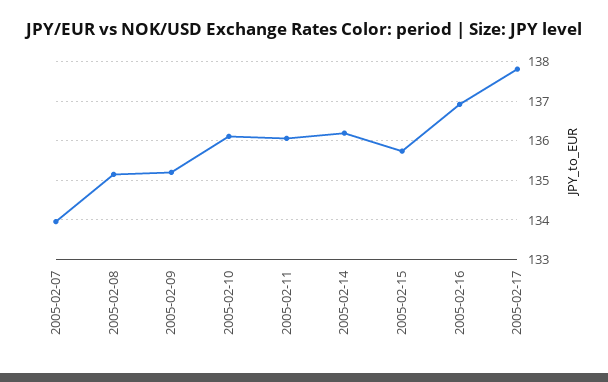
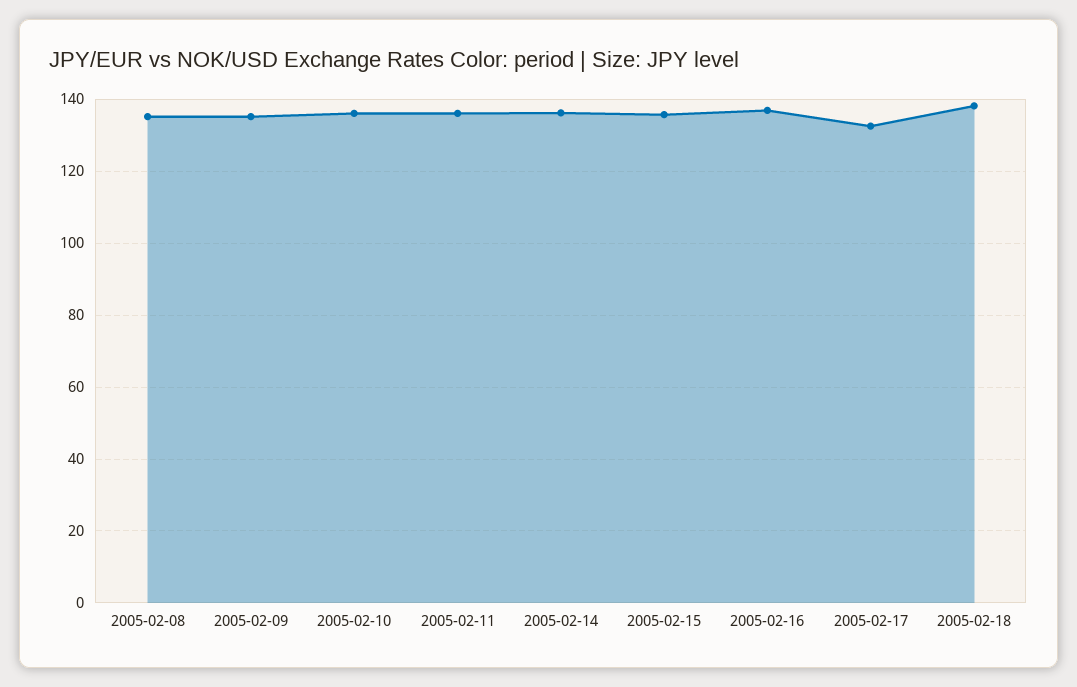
2005-02-07: 134 -> none
2005-02-17: 137.8 -> 132
2005-02-18: none -> 138

